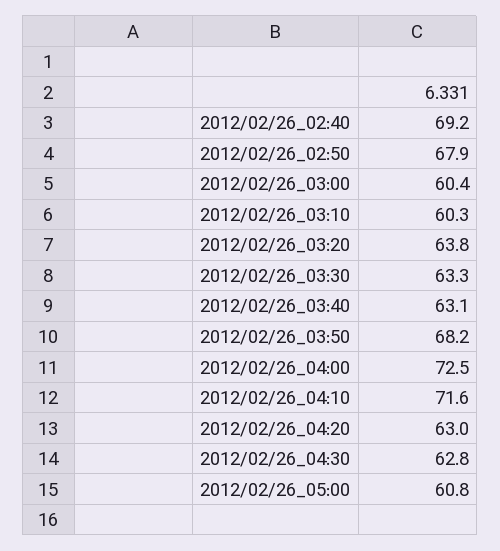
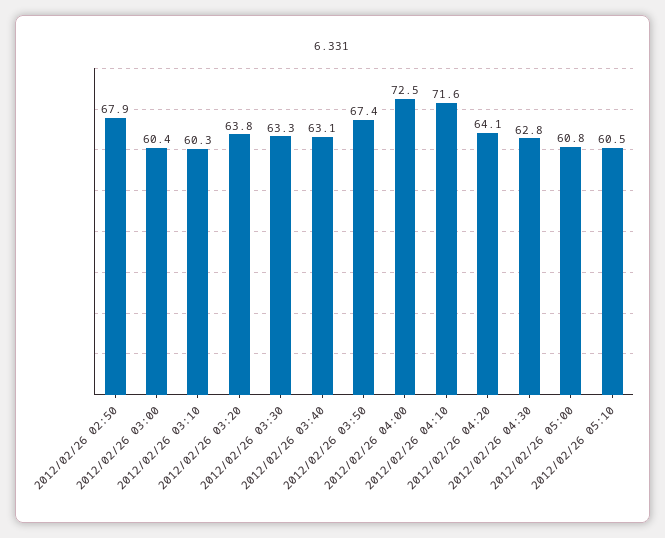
2012/02/26_02:40: 69.2 -> none
2012/02/26_03:50: 68.2 -> 67.4
2012/02/26_04:20: 63 -> 64.1
2012/02/26 05:10: none -> 60.5

